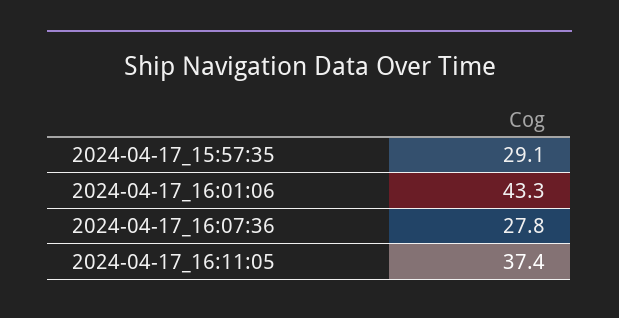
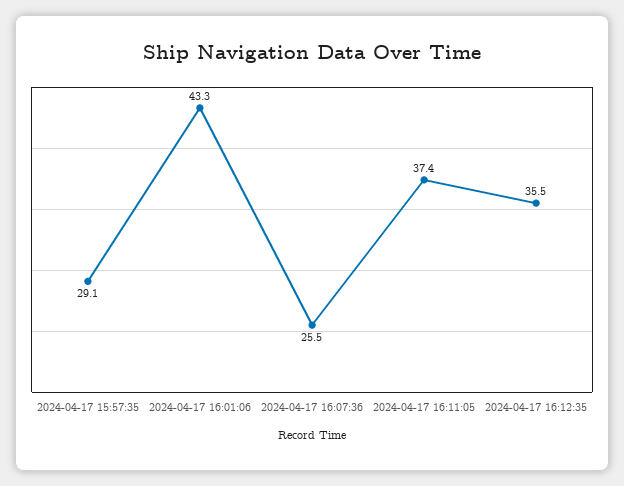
2024-04-17_16:07:36: 27.8 -> 25.5
2024-04-17 16:12:35: none -> 35.5

